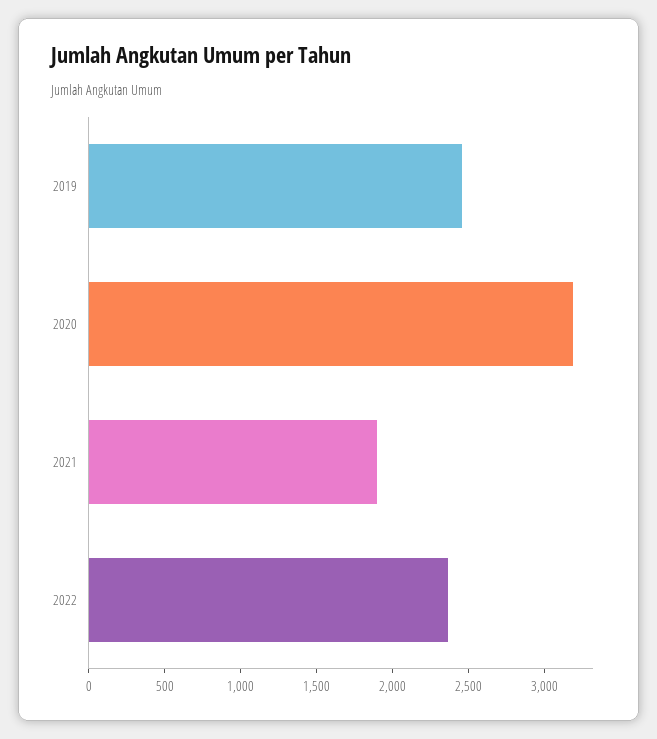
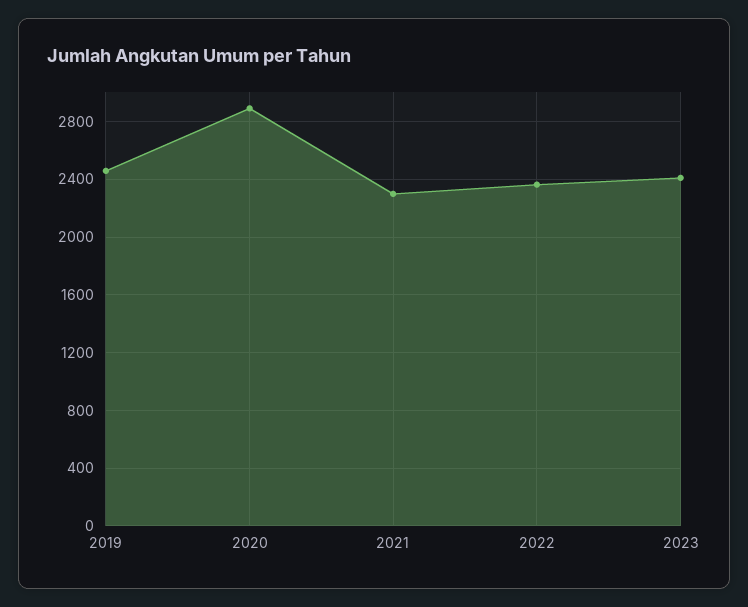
2020: 3200 -> 2900
2021: 1900 -> 2300
2023: none -> 2400

